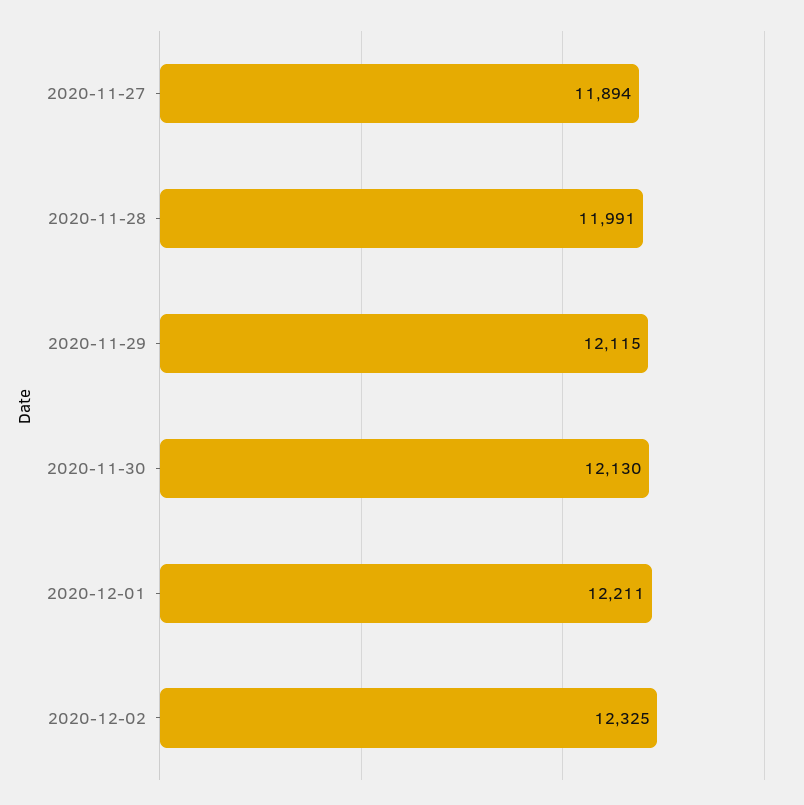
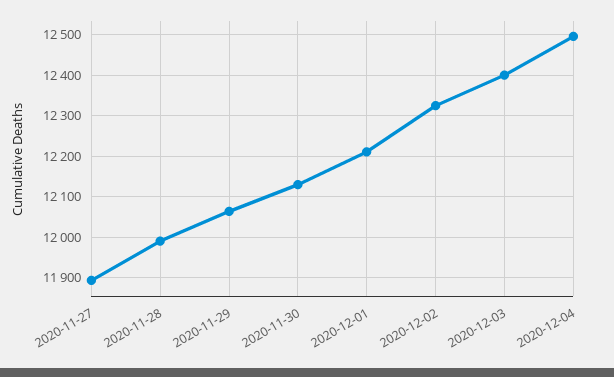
2020-11-29: 12115 -> 12060
2020-12-03: none -> 12400
2020-12-04: none -> 12500

